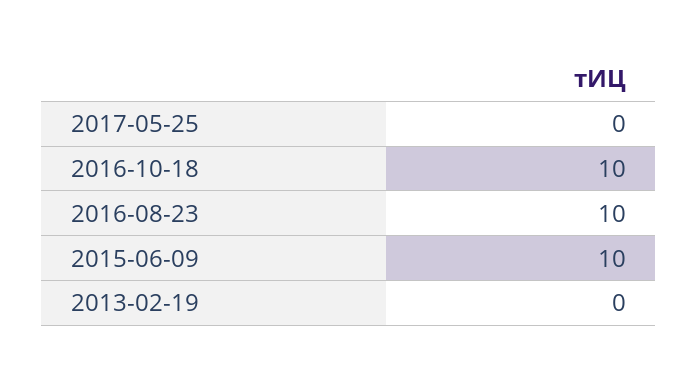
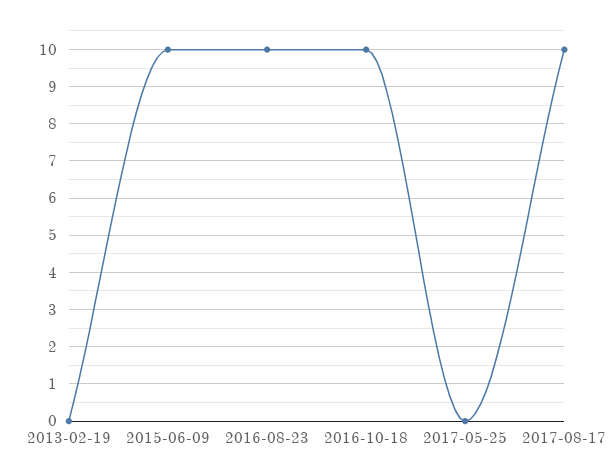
2017-08-17: none -> 10

